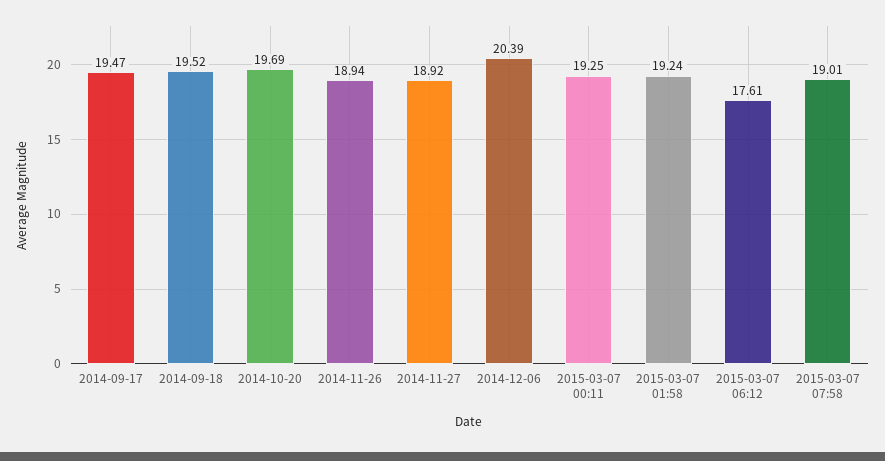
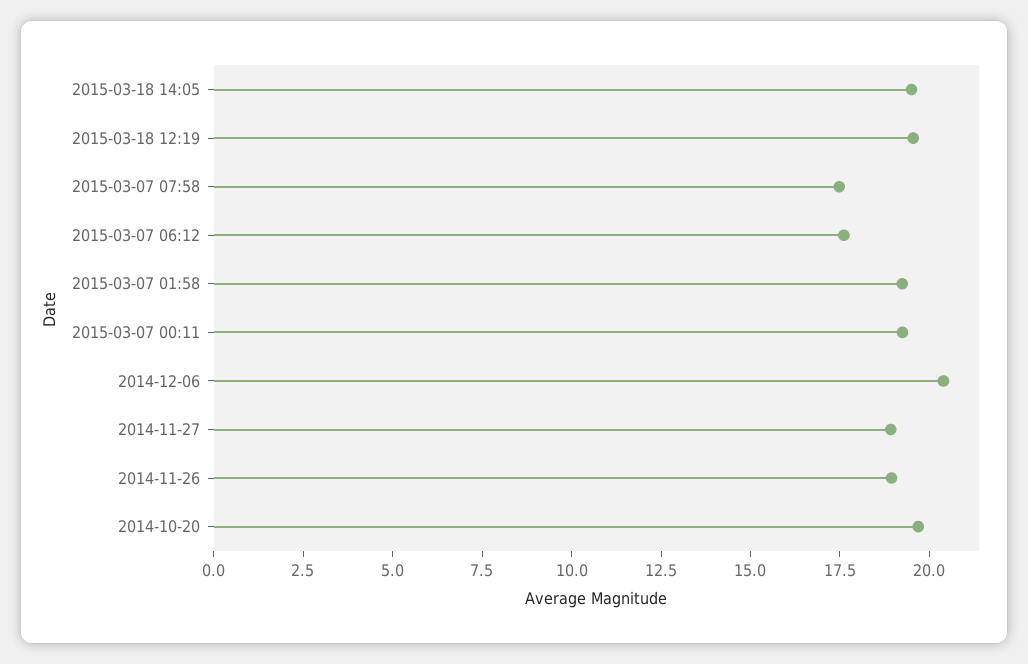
2014-09-17: 19.47 -> none
2014-09-18: 19.52 -> none
2015-03-07 07:58: 19.01 -> 17.5
2015-03-18 14:05: none -> 19.5
2015-03-18 12:19: none -> 19.5

